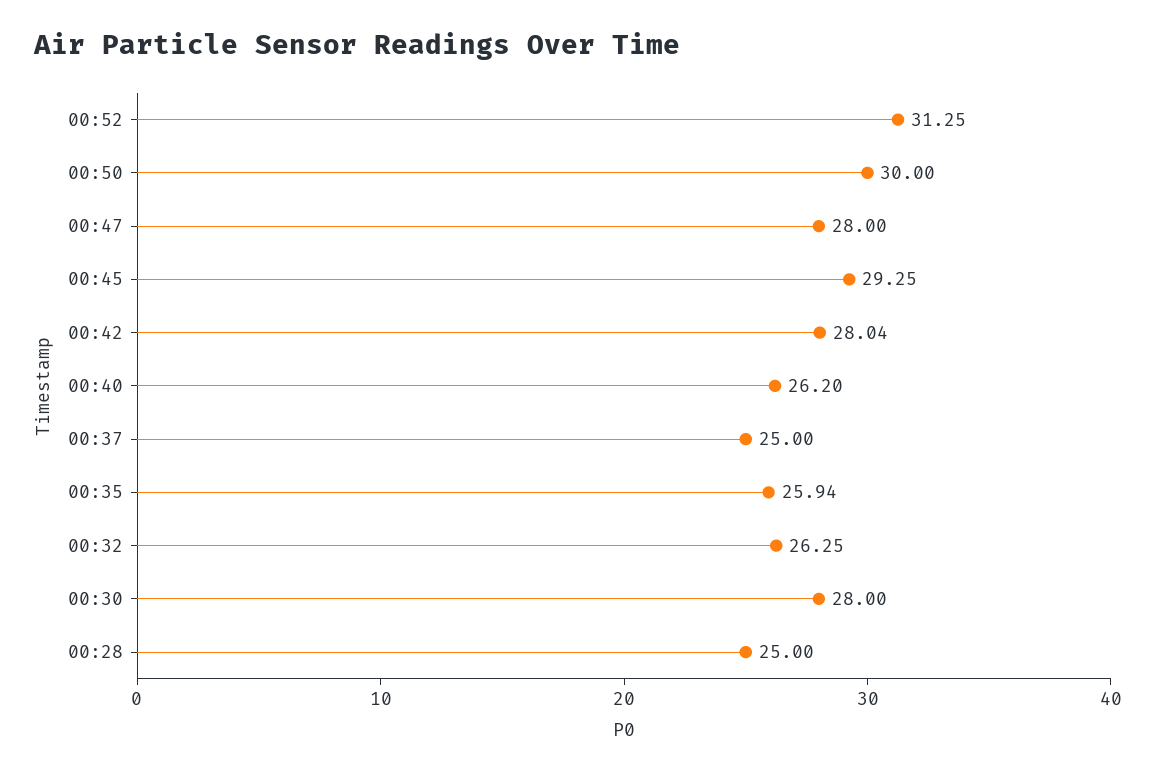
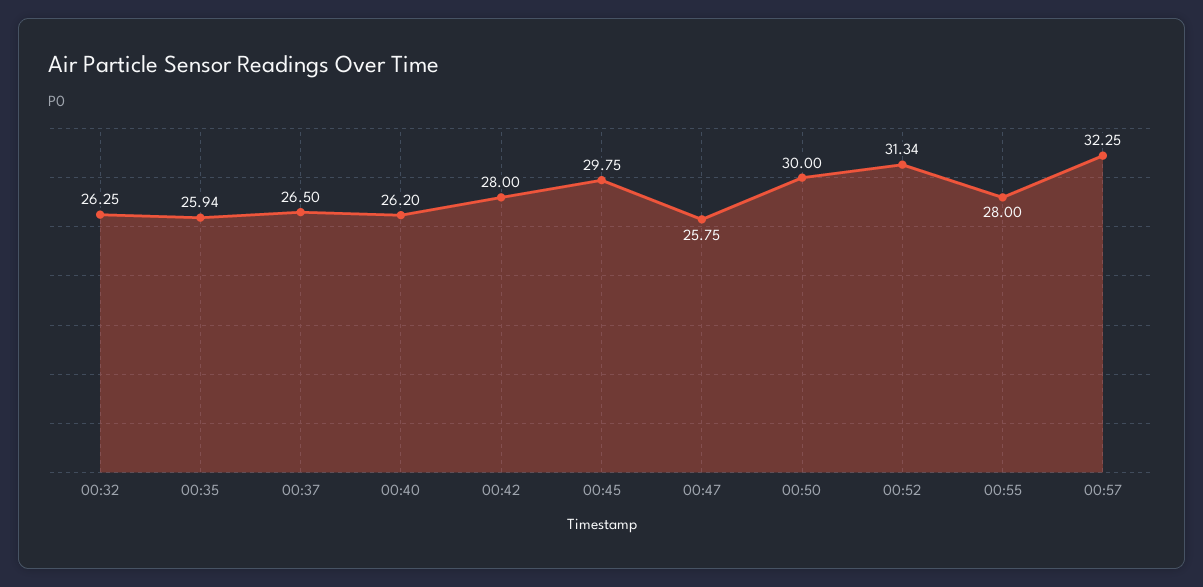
00:52: 31.25 -> 31.34
00:47: 28 -> 25.75
00:45: 29.25 -> 29.75
00:42: 28.04 -> 28
00:37: 25 -> 26.5
00:30: 28 -> none
00:28: 25 -> none
00:55: none -> 28
00:57: none -> 32.25

